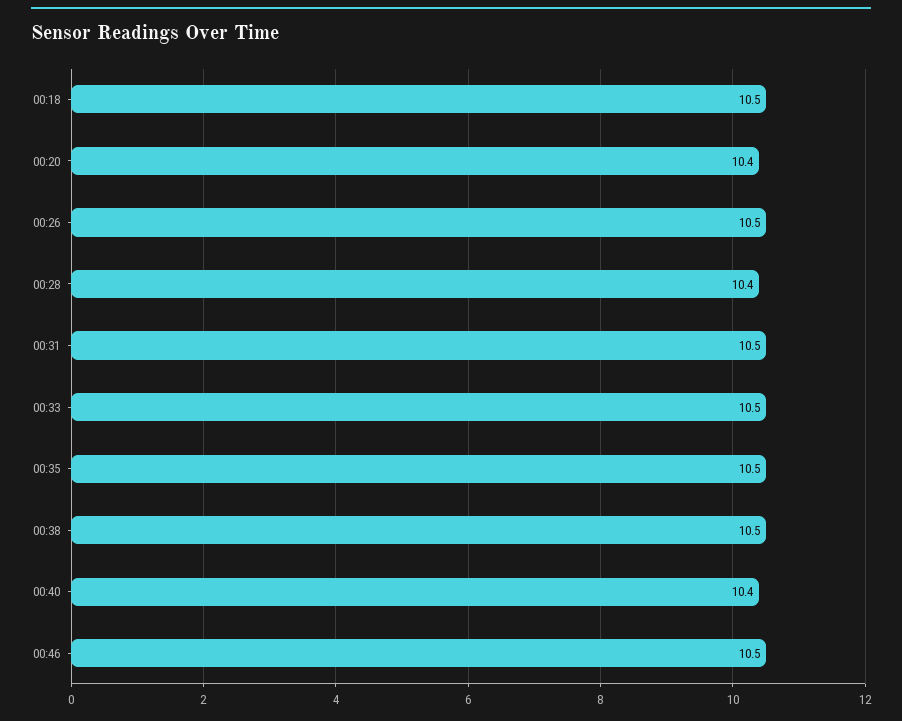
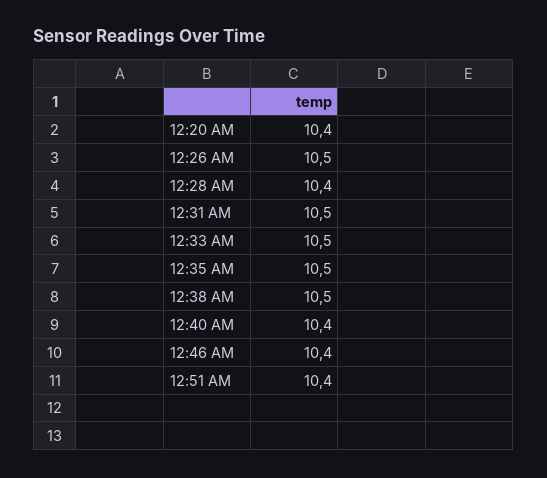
00:18: 10.5 -> none
00:46: 10.5 -> 10.4
12:51 AM: none -> 10.4

